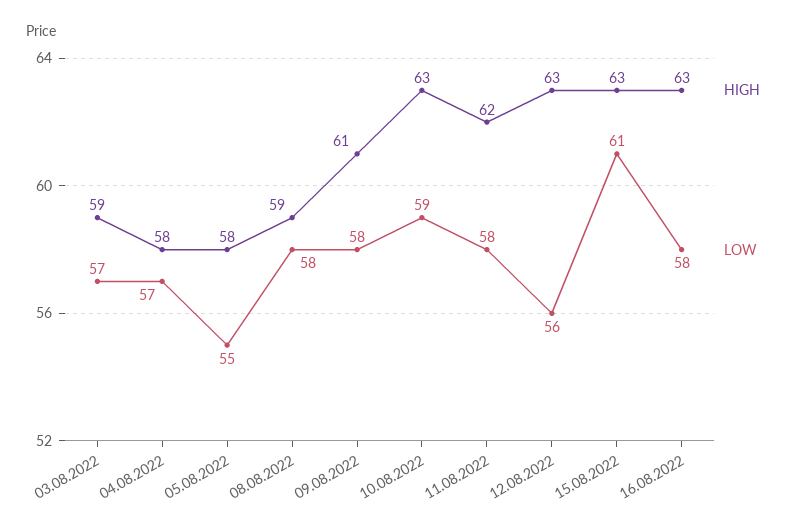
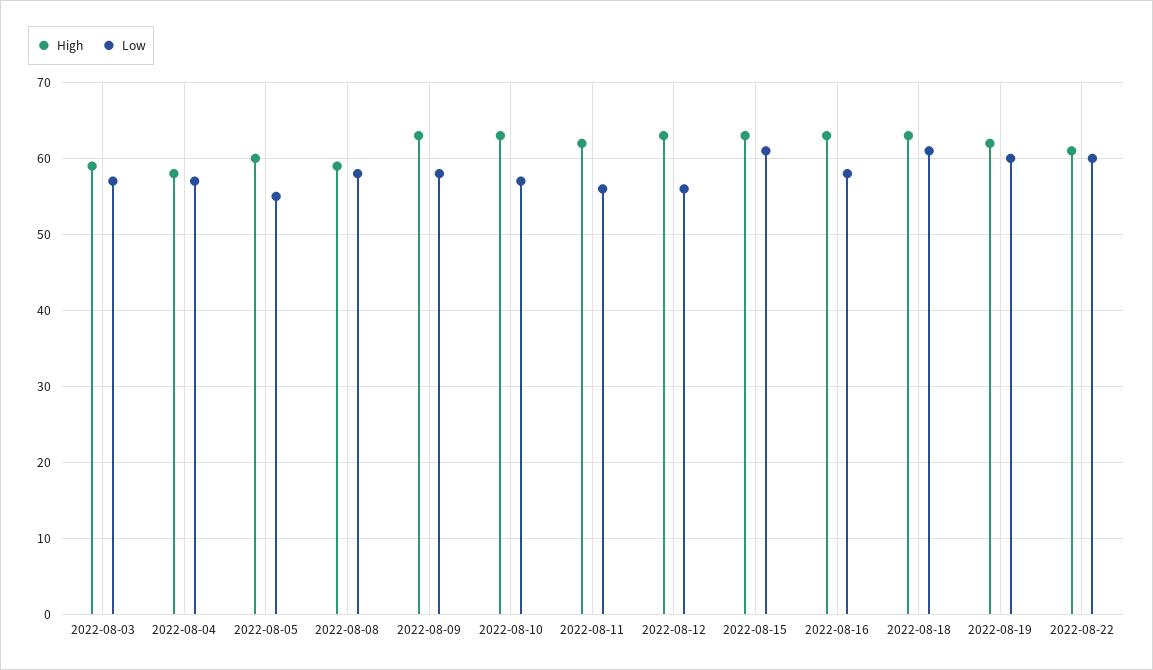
HIGH, 05.08.2022: 58 -> 60
HIGH, 09.08.2022: 61 -> 63
LOW, 10.08.2022: 59 -> 57
LOW, 11.08.2022: 58 -> 56
HIGH, 2022-08-18: none -> 63
LOW, 2022-08-18: none -> 61
HIGH, 2022-08-19: none -> 62
LOW, 2022-08-19: none -> 60
HIGH, 2022-08-22: none -> 61
LOW, 2022-08-22: none -> 60

